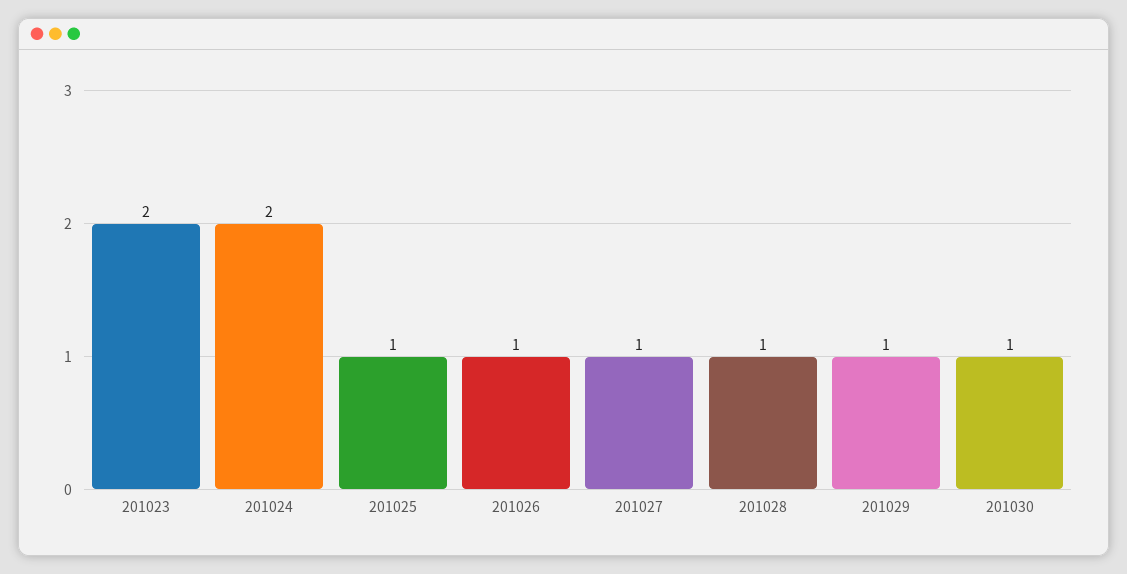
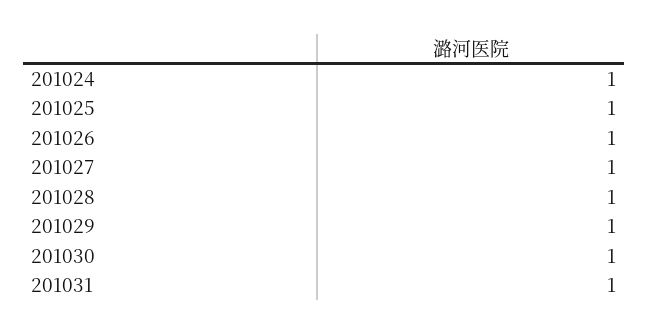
201023: 2 -> none
201024: 2 -> 1
201031: none -> 1

